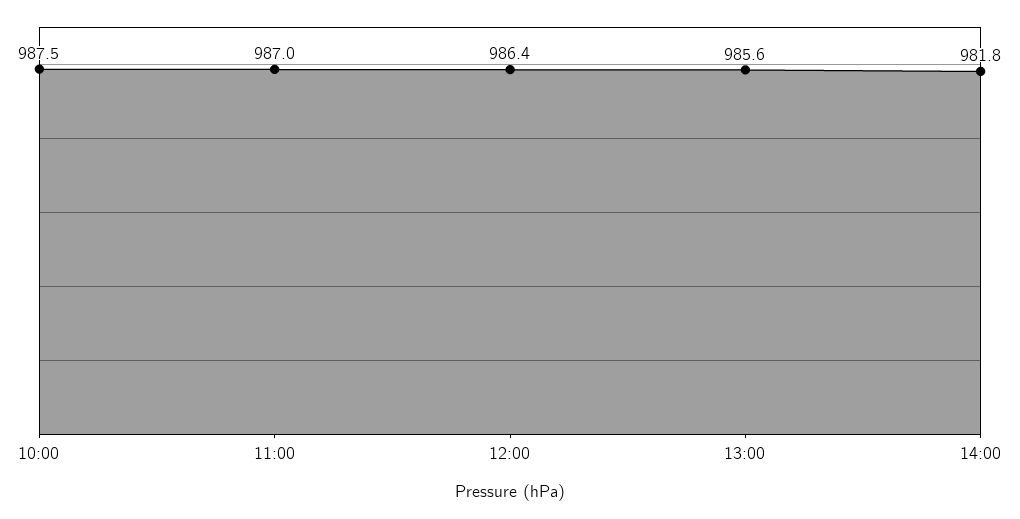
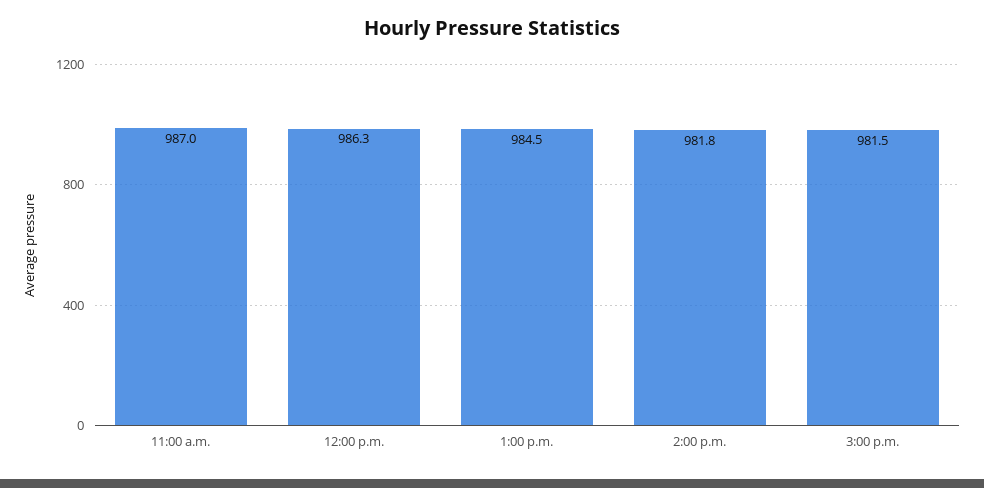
10:00: 987.5 -> none
12:00: 986.4 -> 986.3
13:00: 985.6 -> 984.5
3:00 p.m.: none -> 981.5

